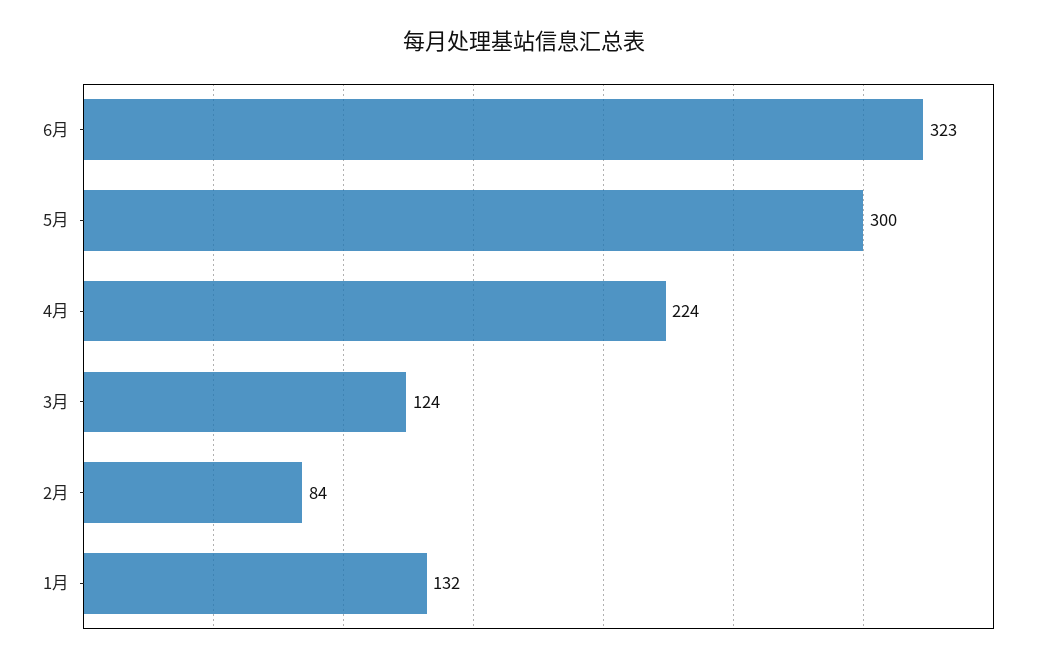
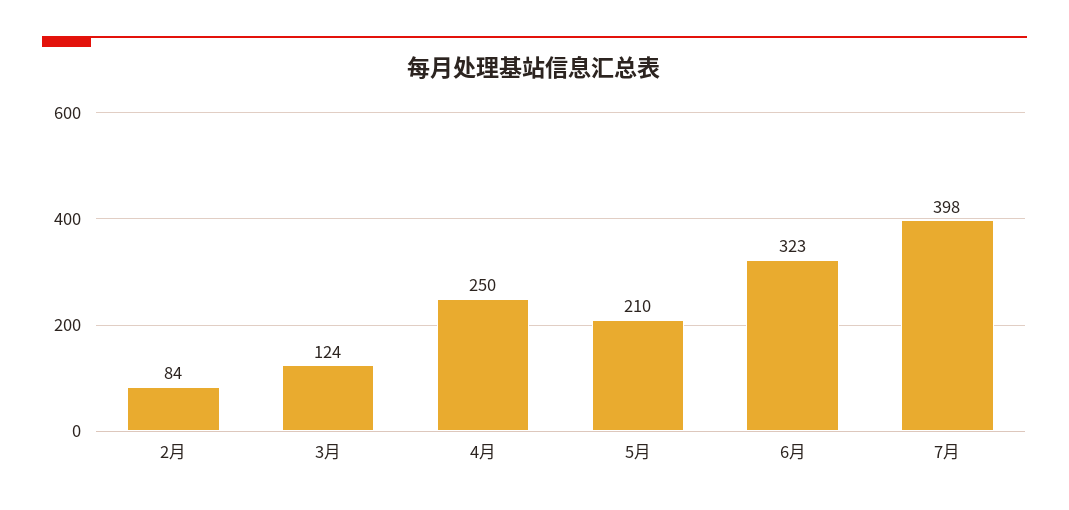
5月: 300 -> 210
4月: 224 -> 250
1月: 132 -> none
7月: none -> 398

